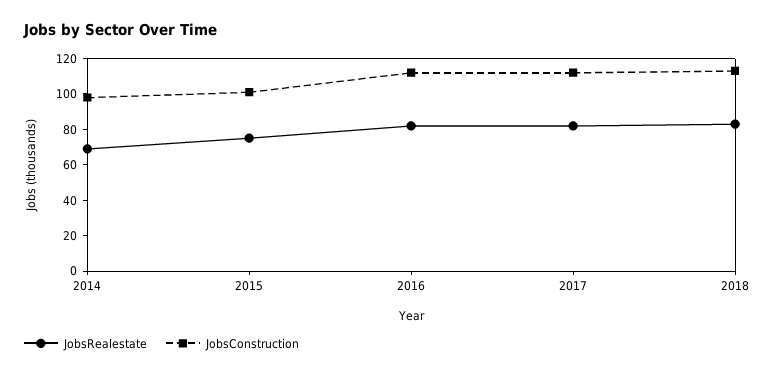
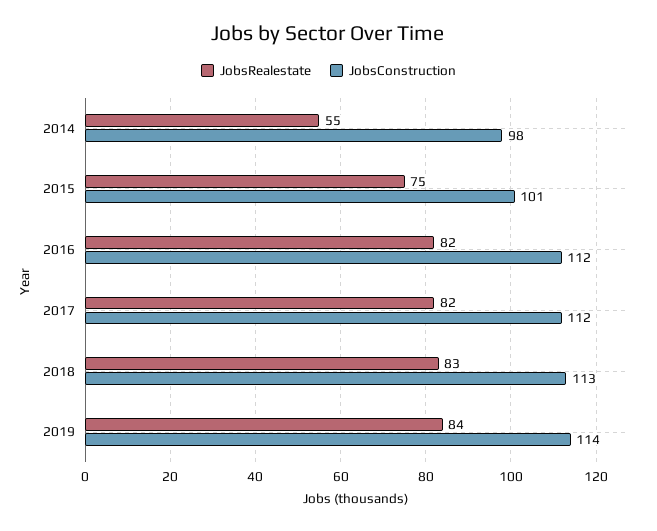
JobsRealestate, 2014: 70 -> 55
JobsRealestate, 2019: none -> 84
JobsConstruction, 2019: none -> 114

